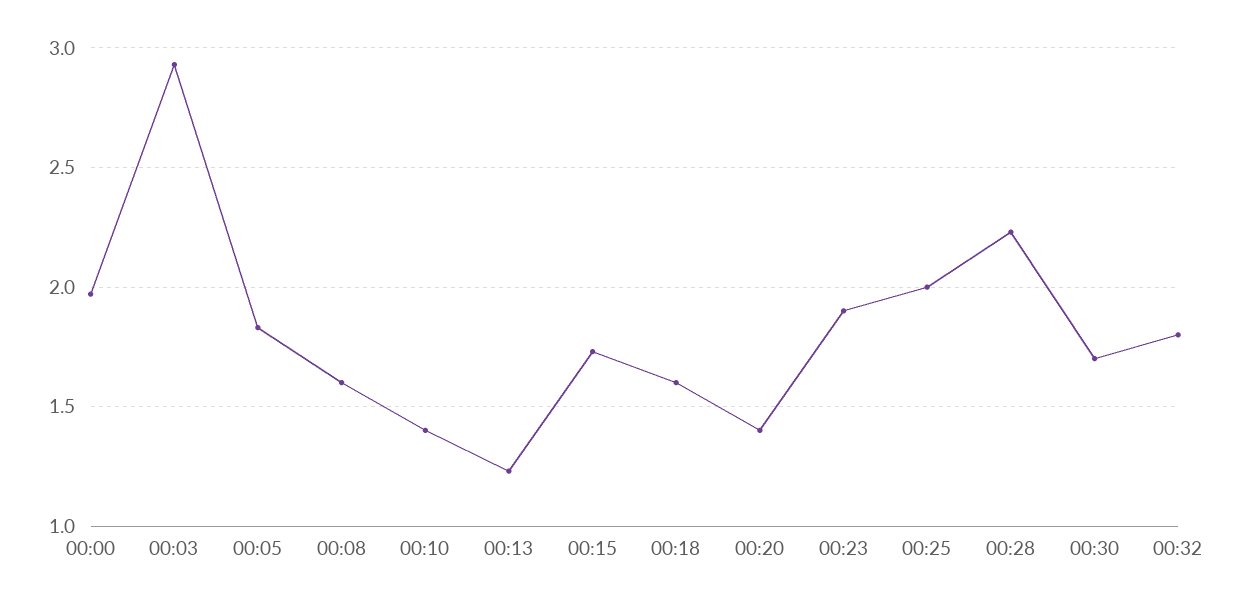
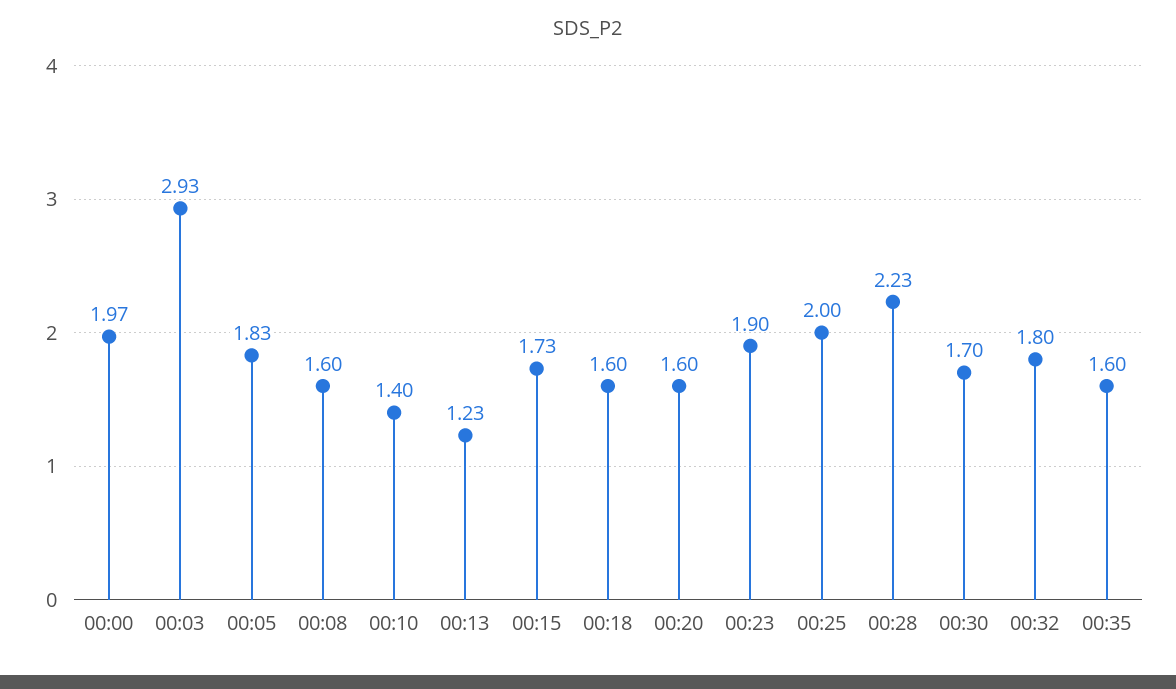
00:20: 1.4 -> 1.6
00:35: none -> 1.6

